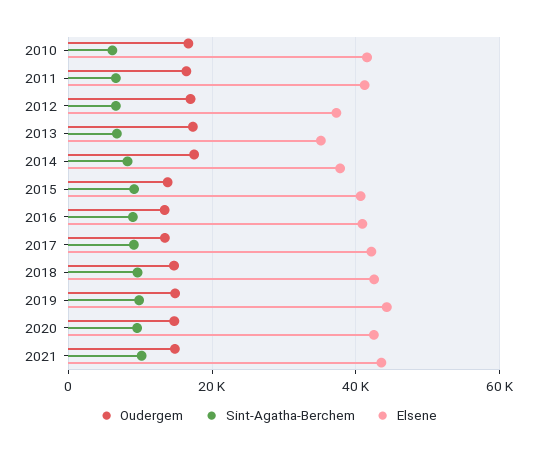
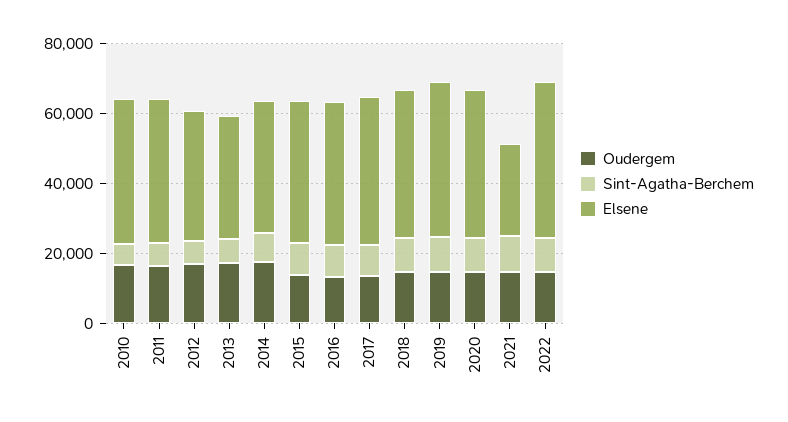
Elsene, 2021: 44000 -> 25000
Oudergem, 2022: none -> 15000
Sint-Agatha-Berchem, 2022: none -> 10000
Elsene, 2022: none -> 45000

